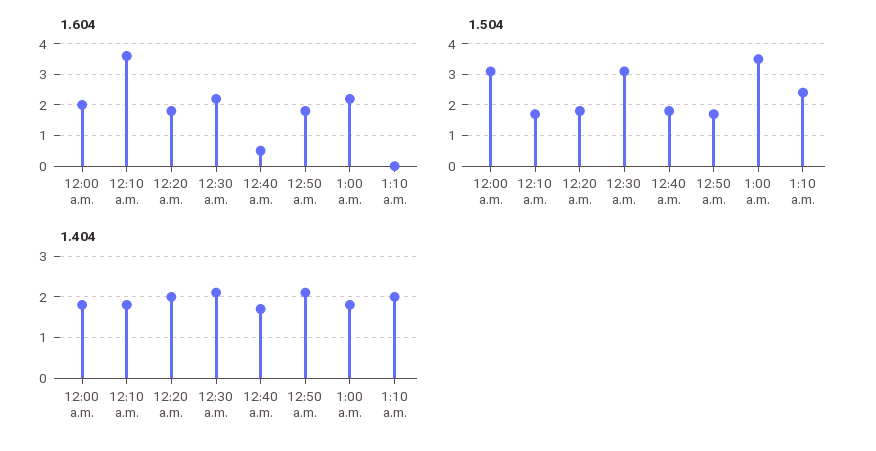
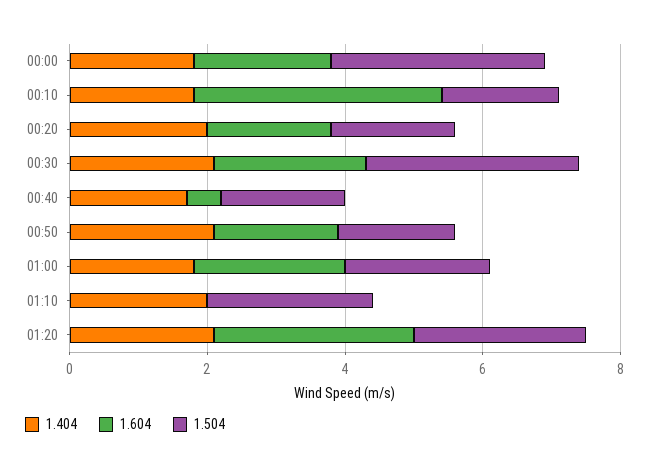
1.504, 1:00 a.m.: 3.5 -> 2
1.404, 01:20: none -> 2
1.604, 01:20: none -> 3
1.504, 01:20: none -> 2.5

